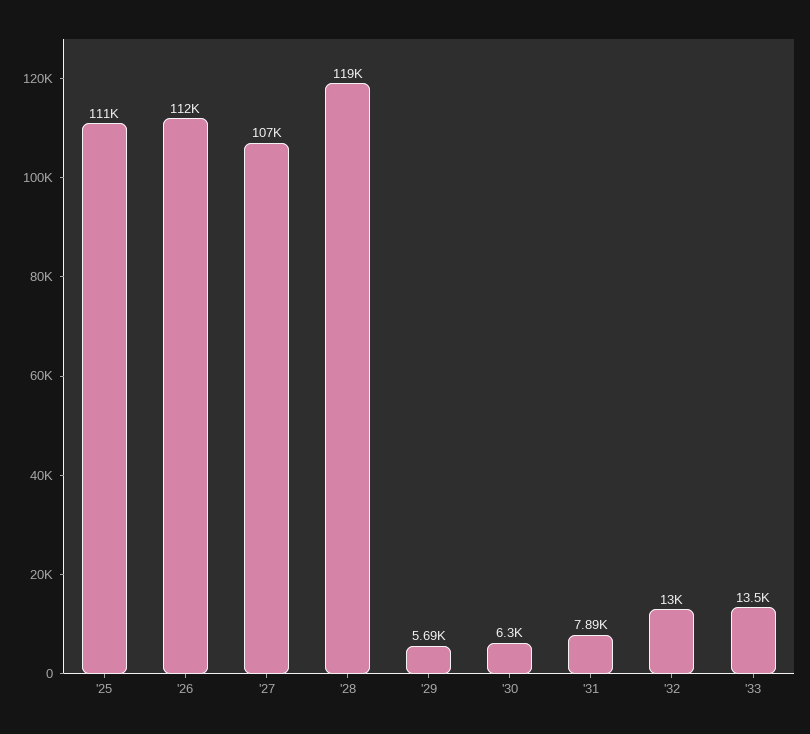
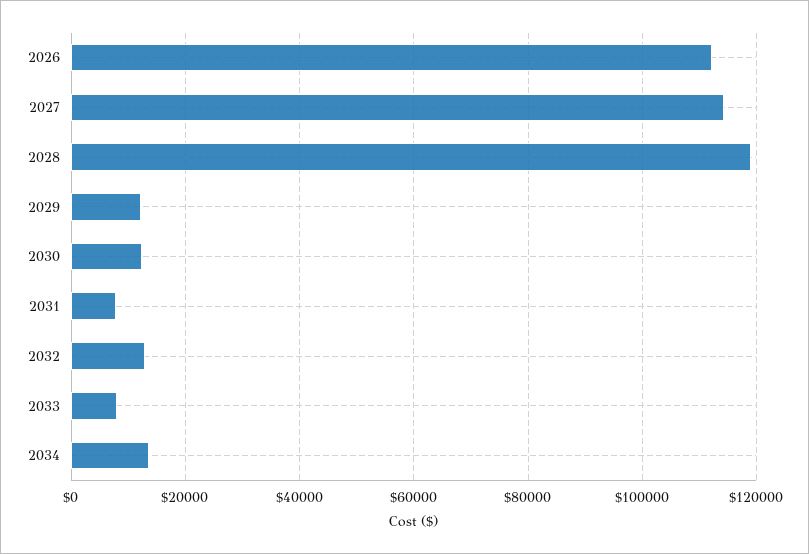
'25: 111000 -> none
'27: 107000 -> 114000
'29: 5690 -> 12000
'30: 6300 -> 12000
'33: 13500 -> 8000
2034: none -> 14000

